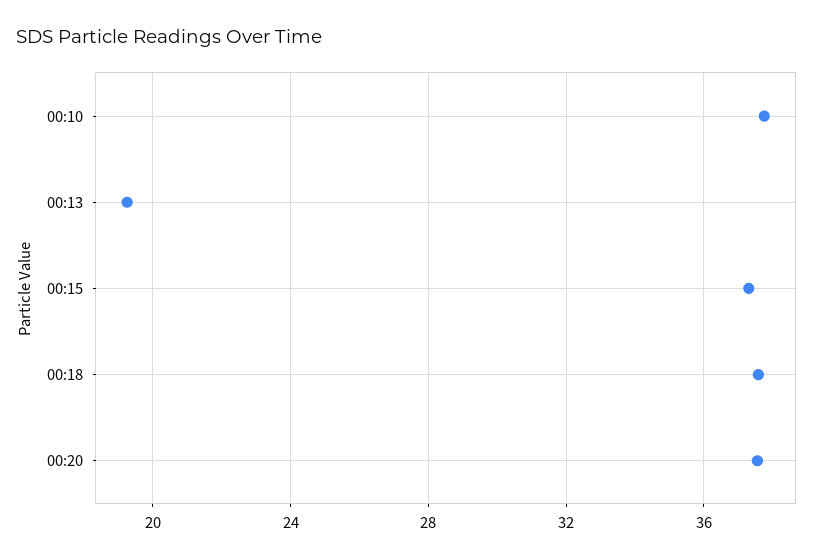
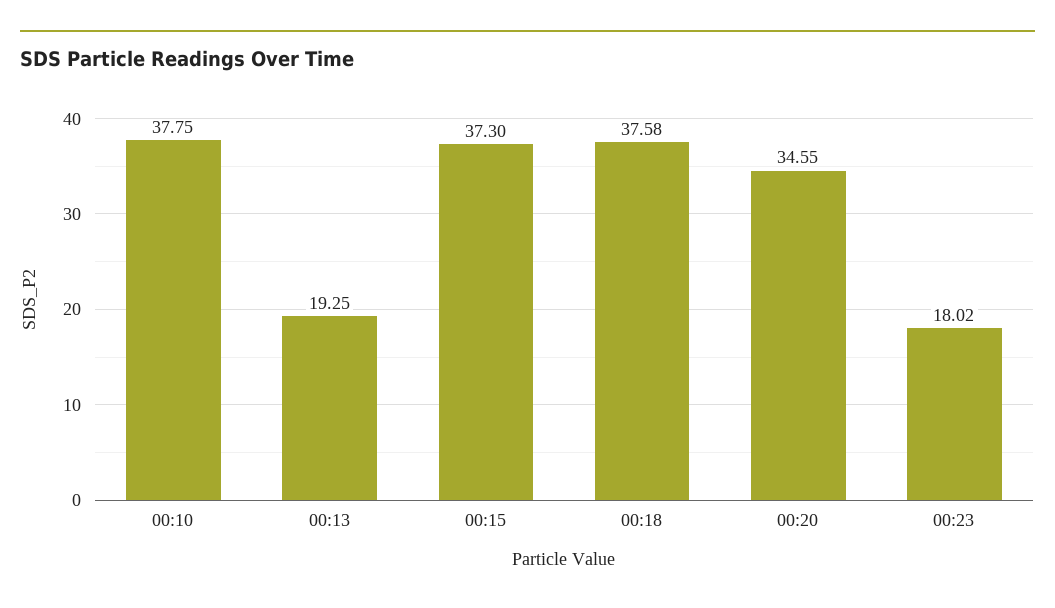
00:20: 37.5 -> 34.55
00:23: none -> 18.02

